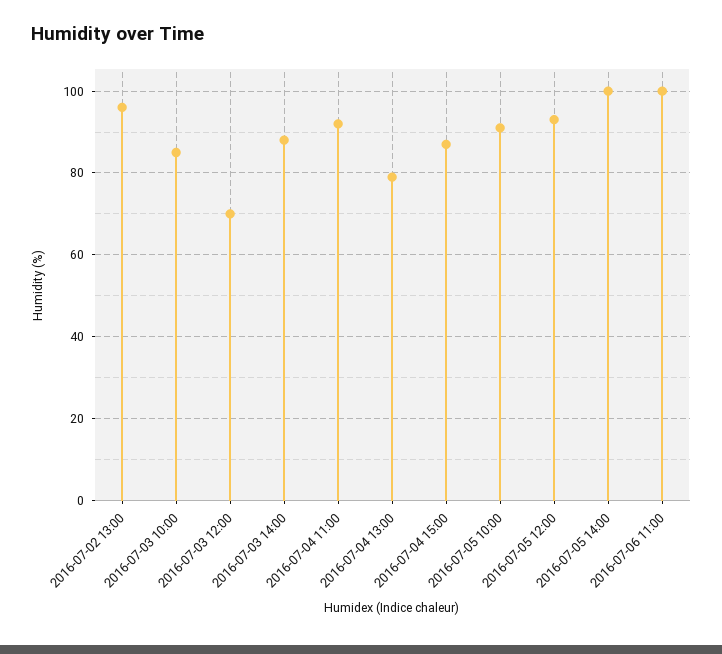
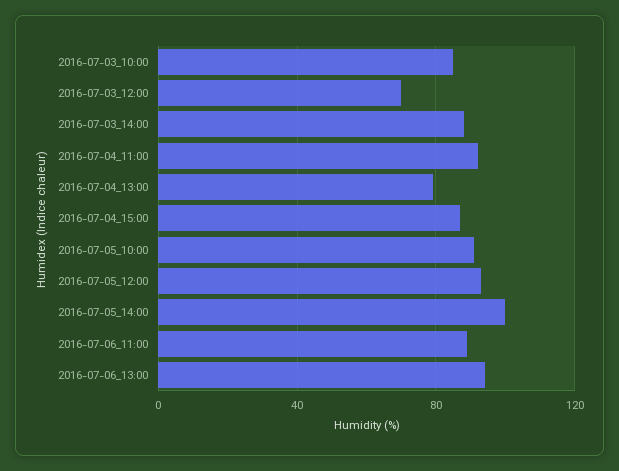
2016-07-02 13:00: 95 -> none
2016-07-06 11:00: 100 -> 90
2016-07-06_13:00: none -> 95

